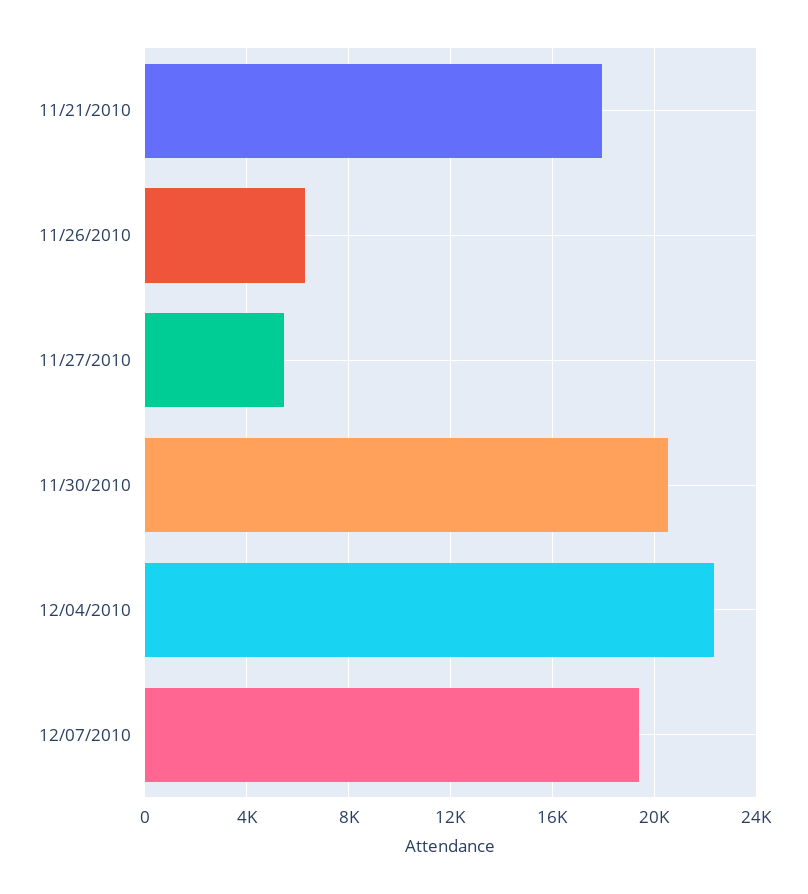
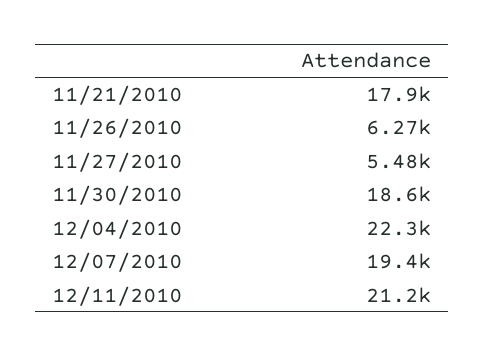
11/30/2010: 20500 -> 18600
12/11/2010: none -> 21200

